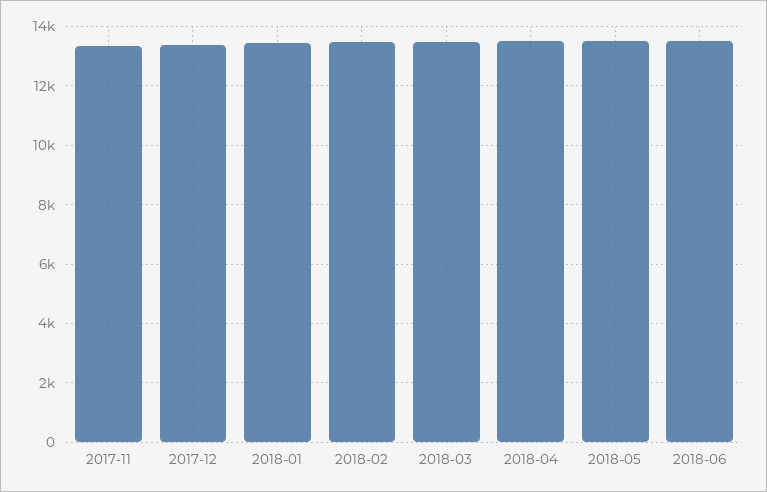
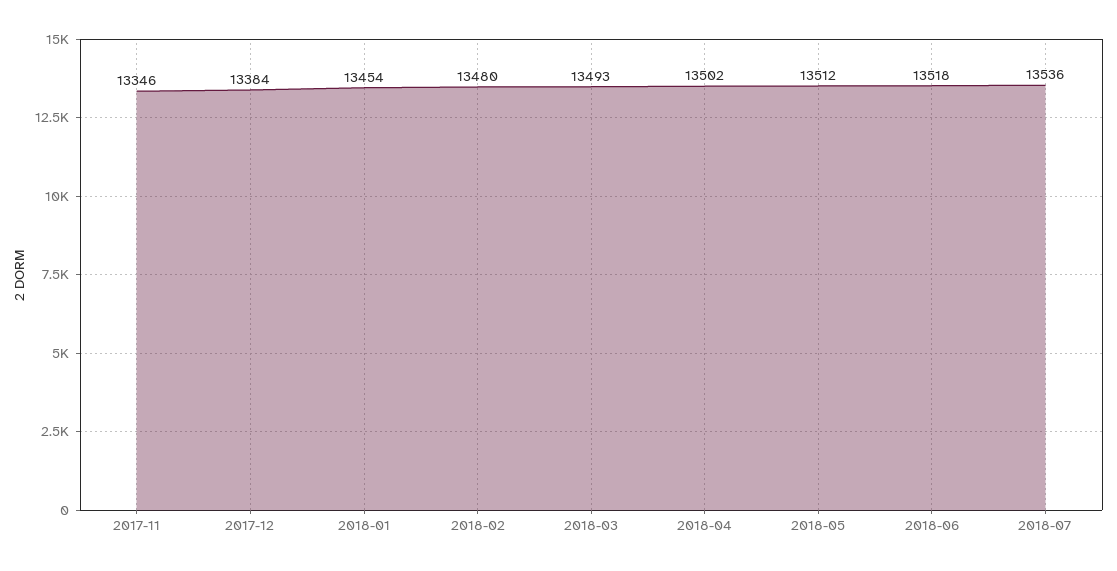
2018-07: none -> 13536

